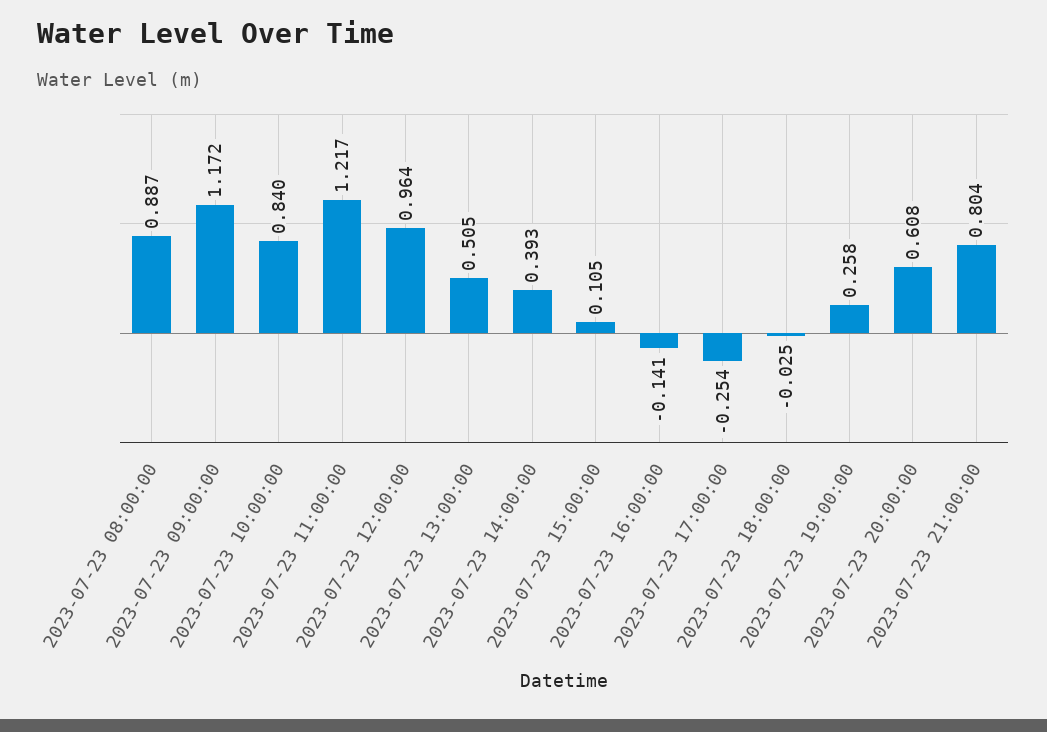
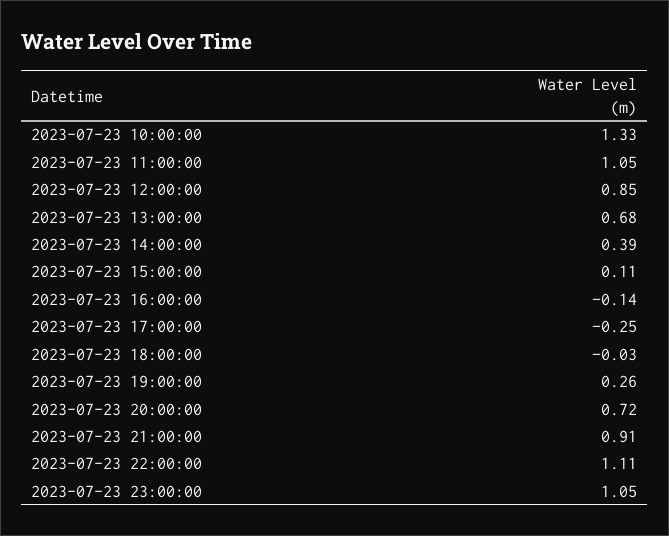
2023-07-23 08:00:00: 0.887 -> none
2023-07-23 09:00:00: 1.172 -> none
2023-07-23 10:00:00: 0.84 -> 1.33
2023-07-23 11:00:00: 1.217 -> 1.05
2023-07-23 12:00:00: 0.964 -> 0.85
2023-07-23 13:00:00: 0.505 -> 0.68
2023-07-23 20:00:00: 0.608 -> 0.72
2023-07-23 21:00:00: 0.804 -> 0.91
2023-07-23 22:00:00: none -> 1.11
2023-07-23 23:00:00: none -> 1.05

